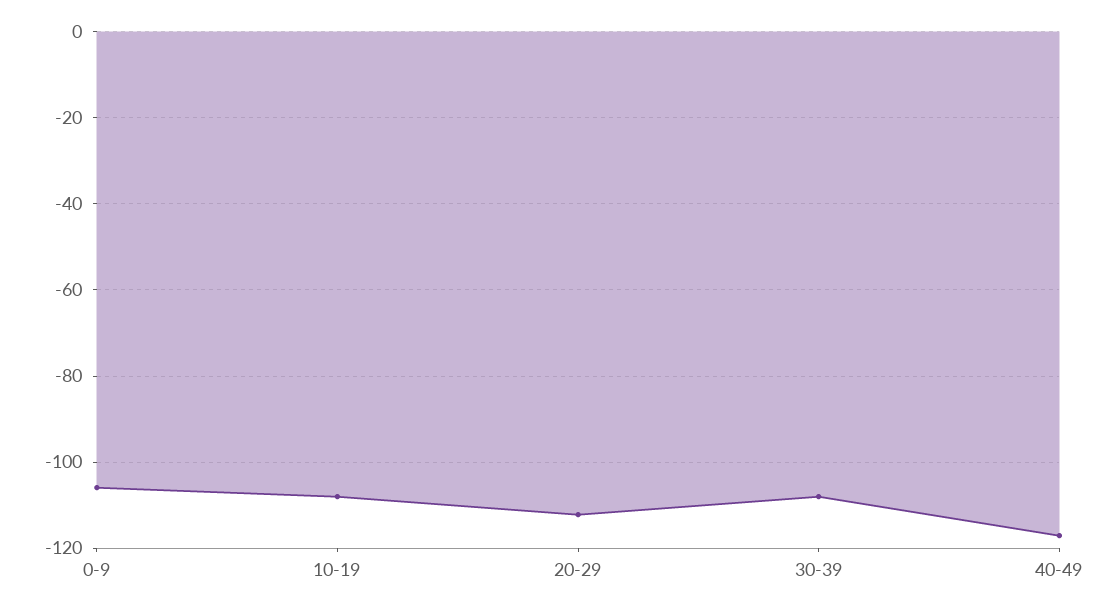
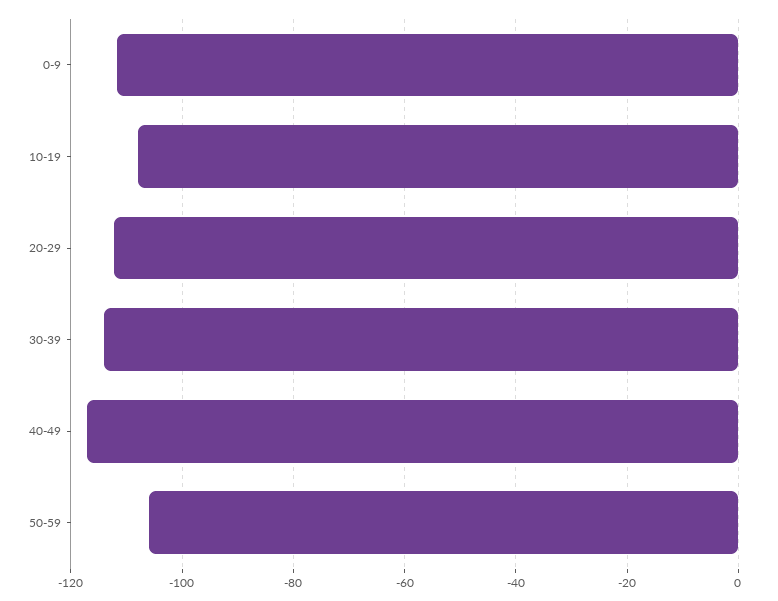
0-9: -106 -> -112
30-39: -108 -> -114
50-59: none -> -106

